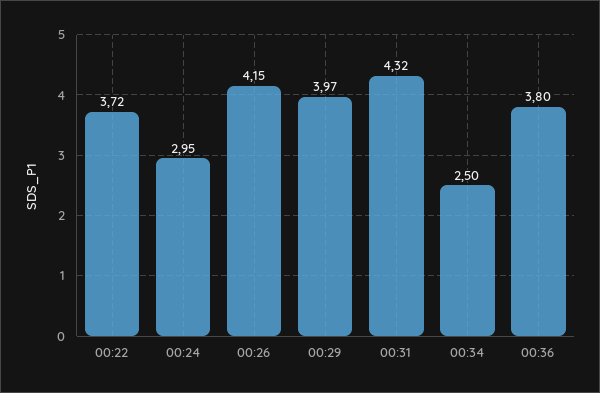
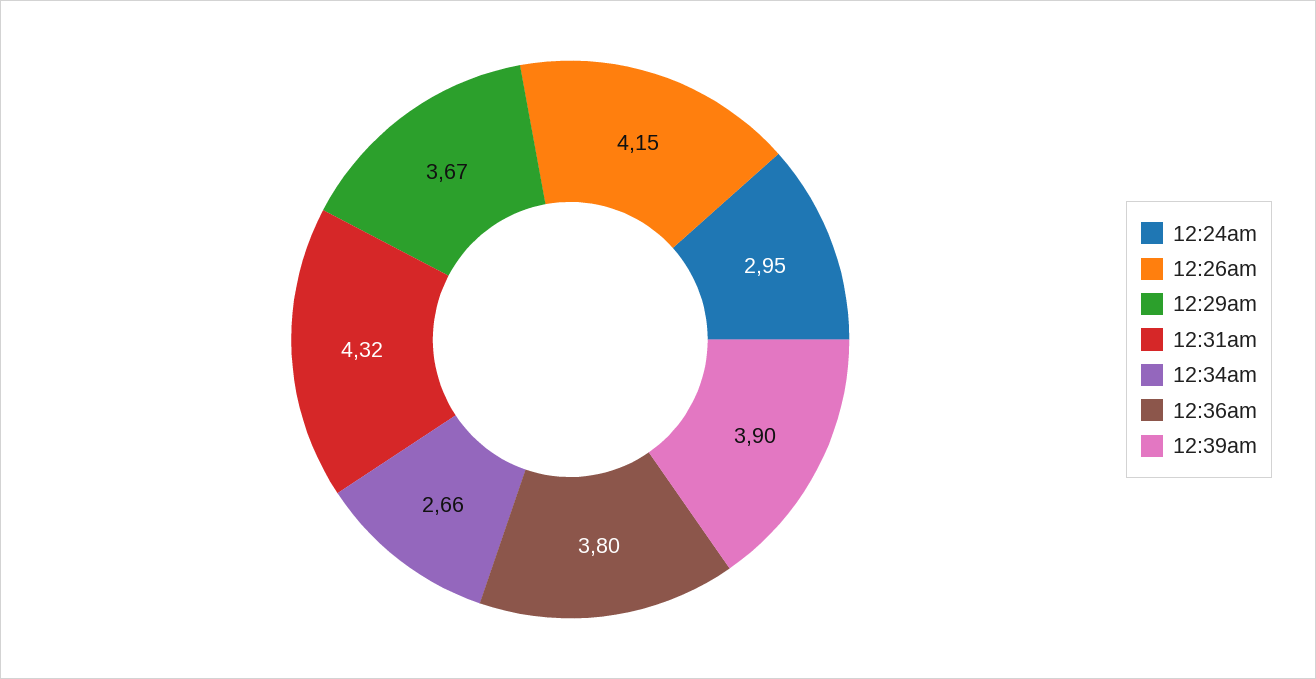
00:22: 3.72 -> none
00:29: 3.97 -> 3.67
00:34: 2.5 -> 2.66
12:39am: none -> 3.9

